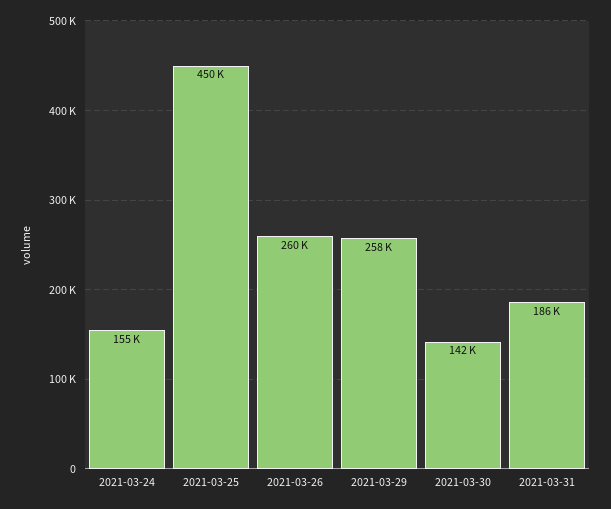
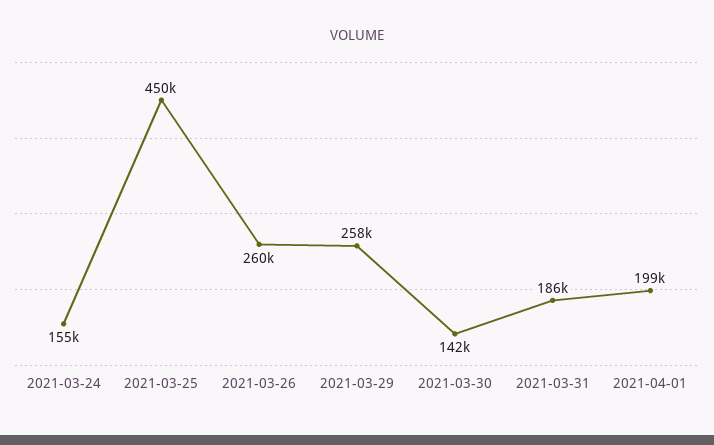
2021-04-01: none -> 199000

